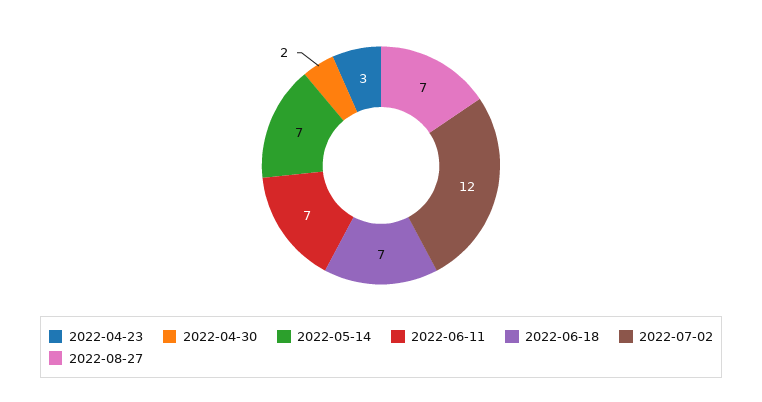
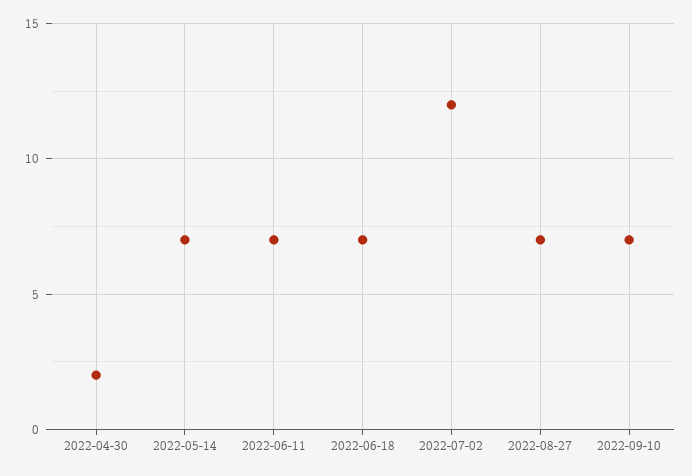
2022-04-23: 3 -> none
2022-09-10: none -> 7

